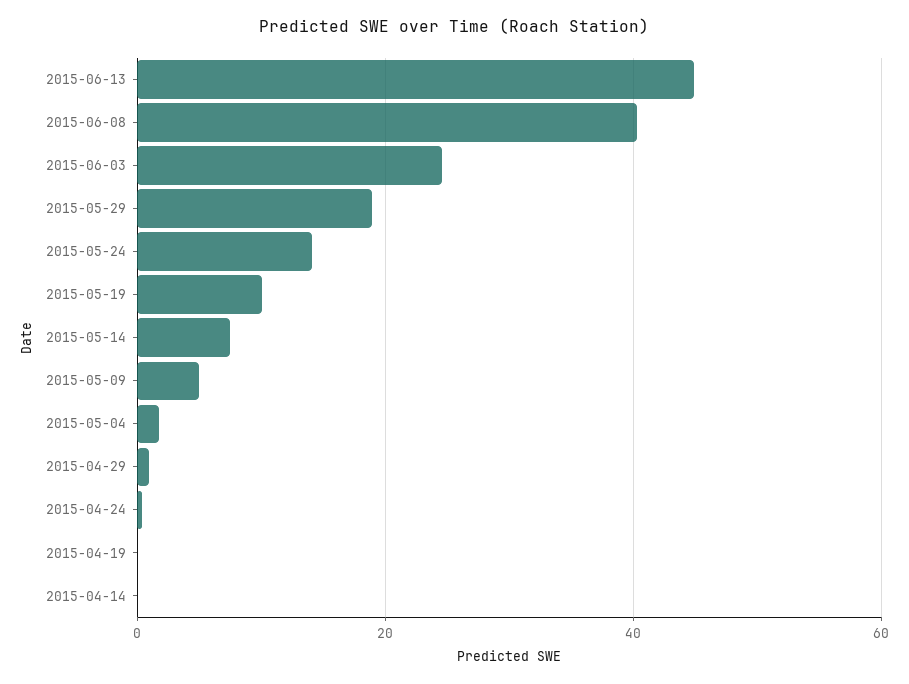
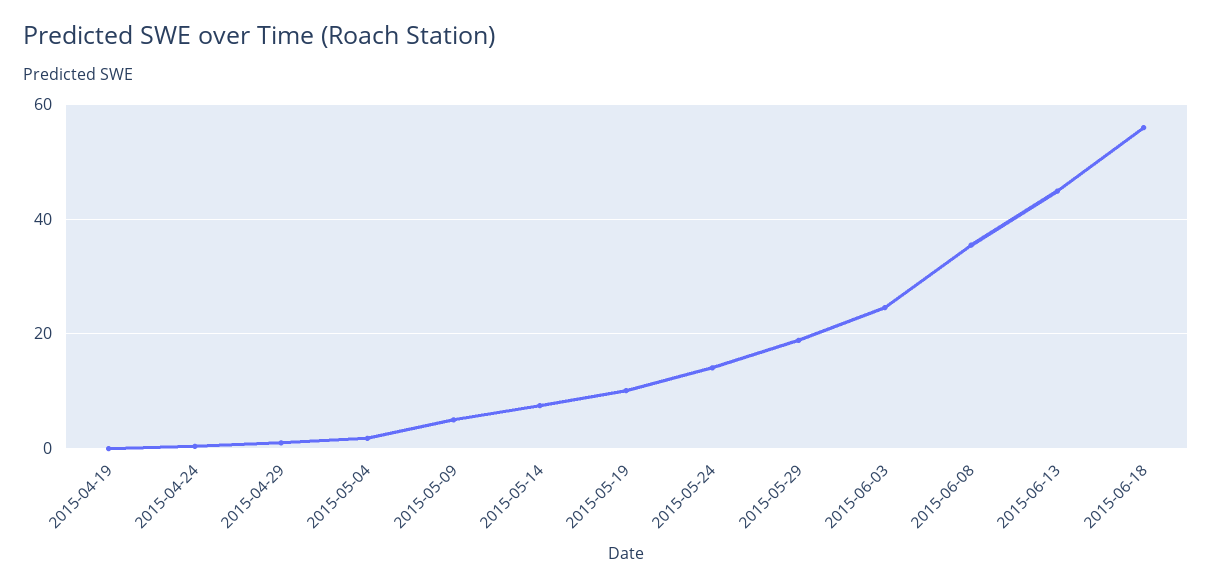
2015-06-08: 40 -> 36
2015-04-14: 0 -> none
2015-06-18: none -> 56

